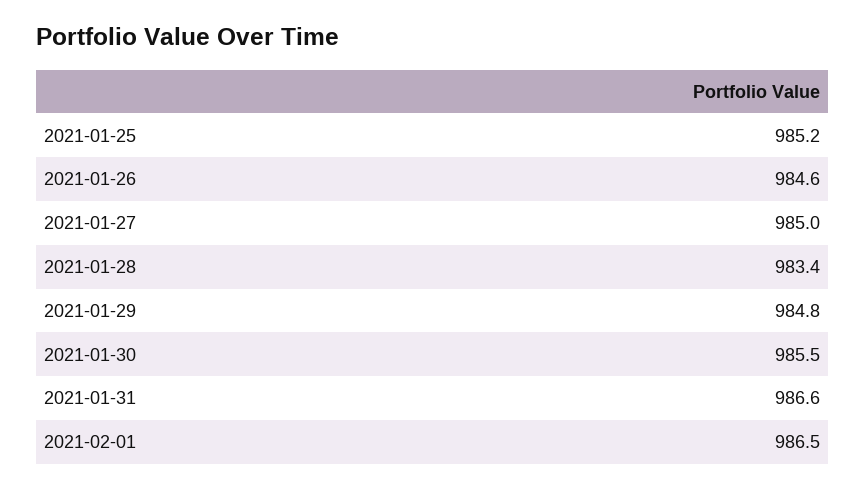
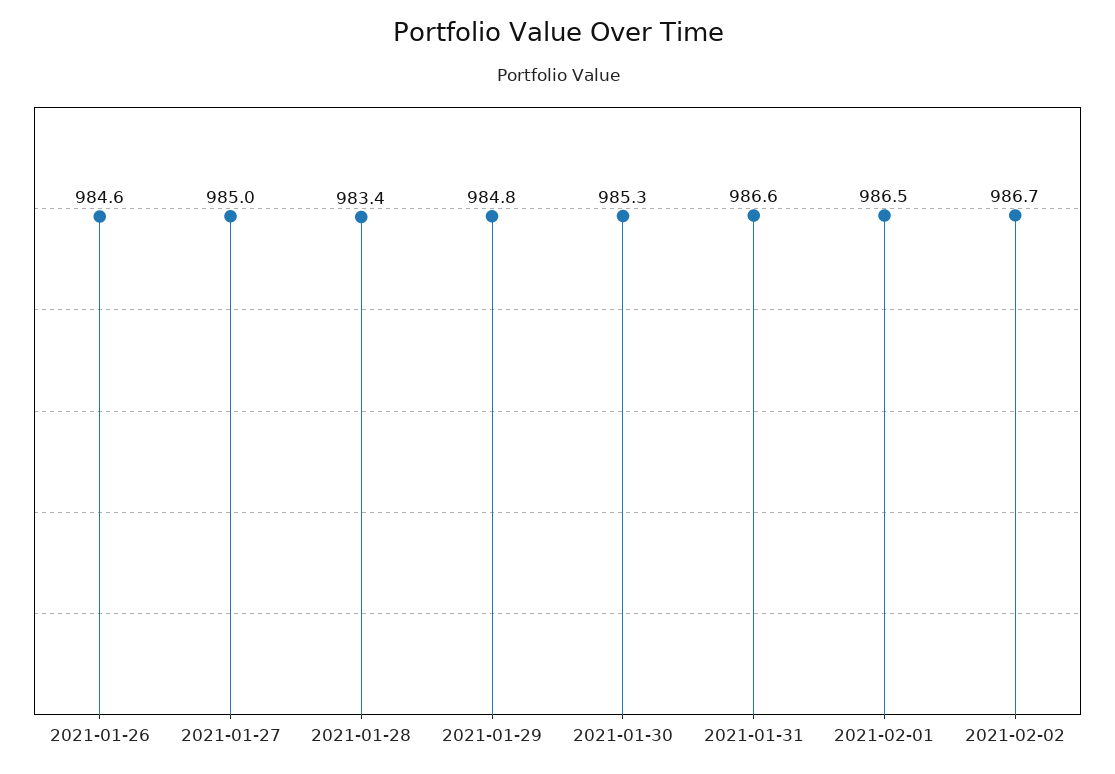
2021-01-25: 985.2 -> none
2021-01-30: 985.5 -> 985.3
2021-02-02: none -> 986.7

